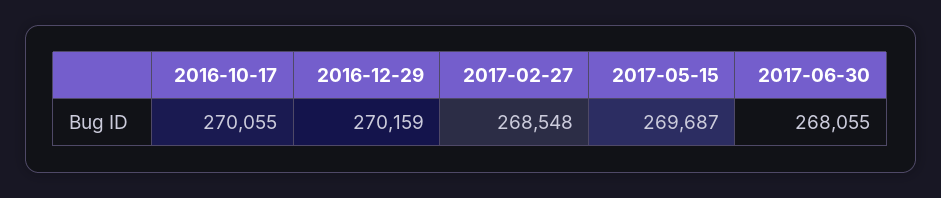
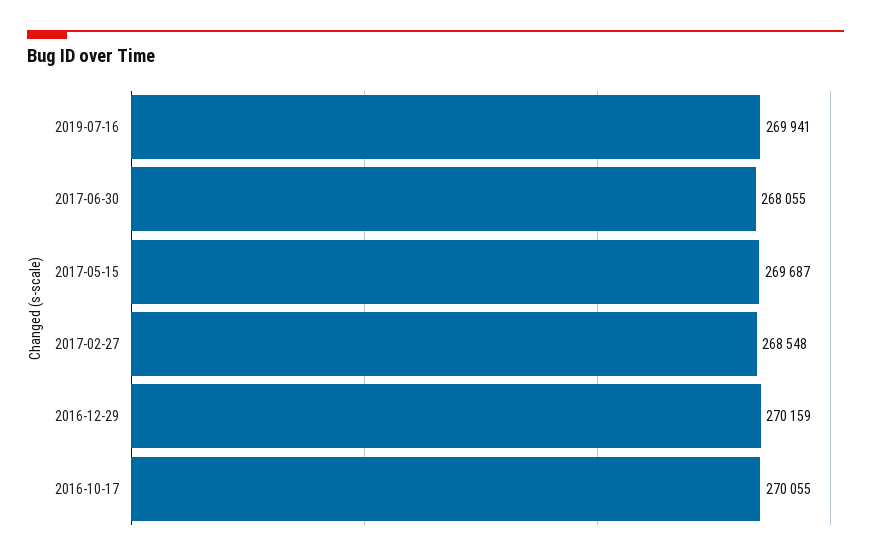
2019-07-16: none -> 269941

